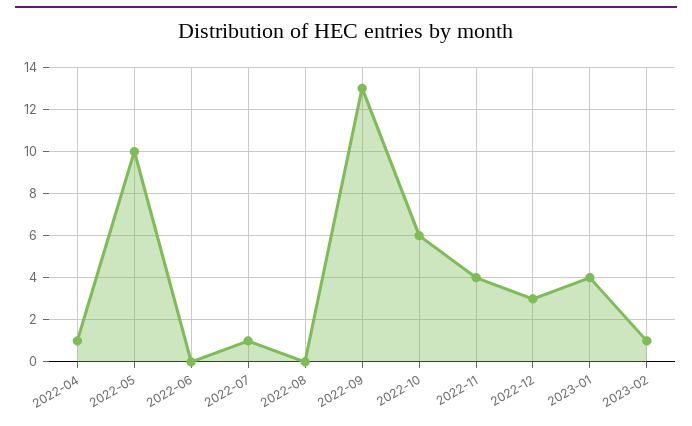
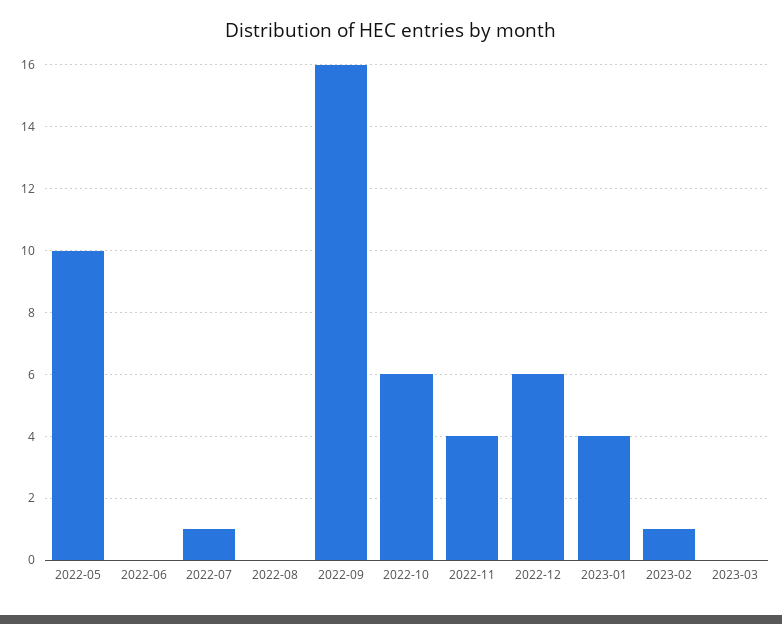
2022-04: 1 -> none
2022-09: 13 -> 16
2022-12: 3 -> 6
2023-03: none -> 0

